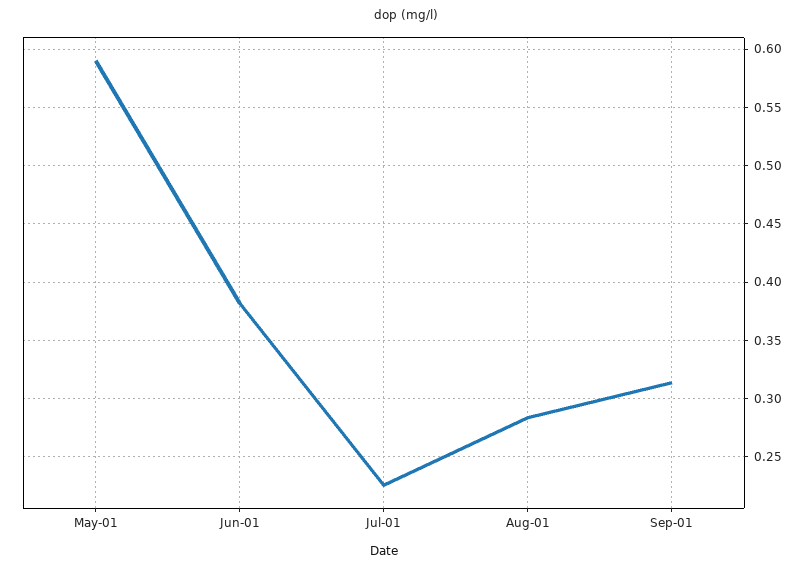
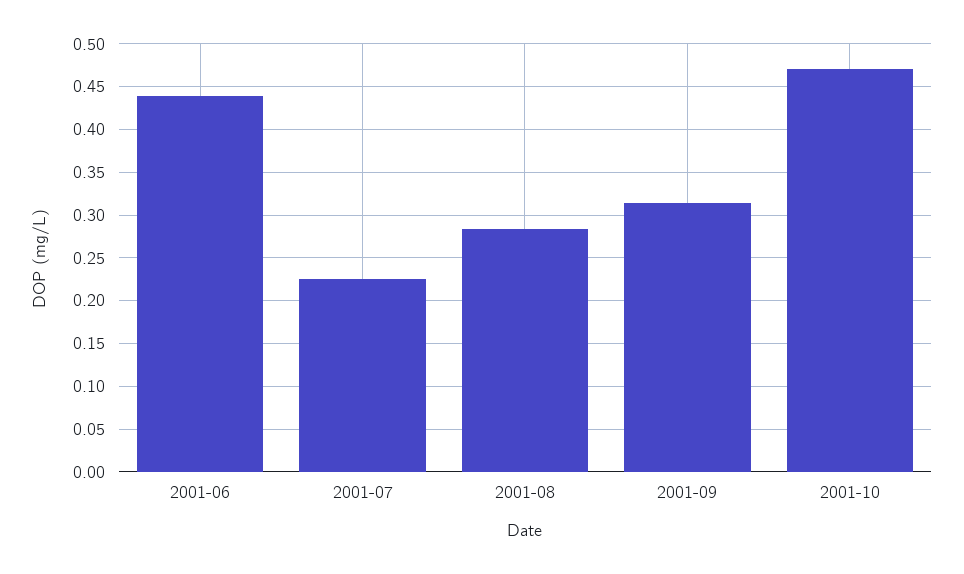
May-01: 0.59 -> none
Jun-01: 0.38 -> 0.44
2001-10: none -> 0.47

